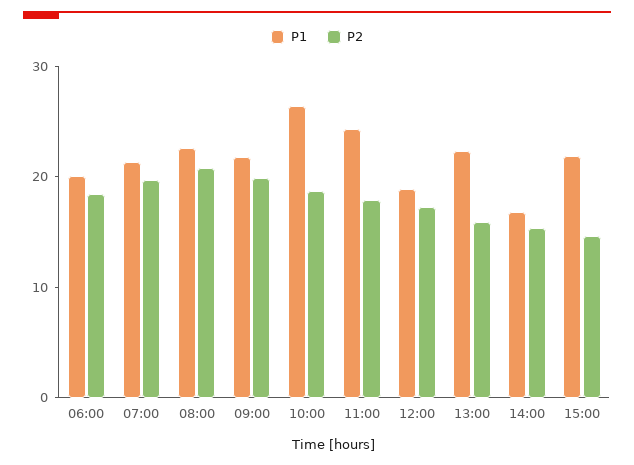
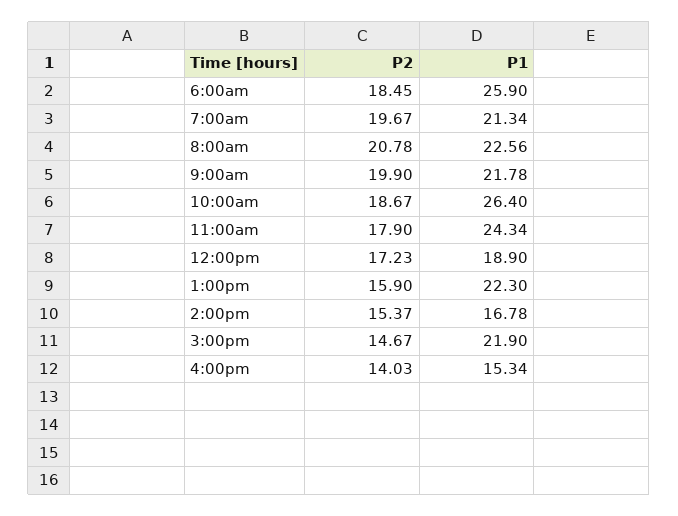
P1, 06:00: 20 -> 25.9
P2, 4:00pm: none -> 14.03
P1, 4:00pm: none -> 15.34

